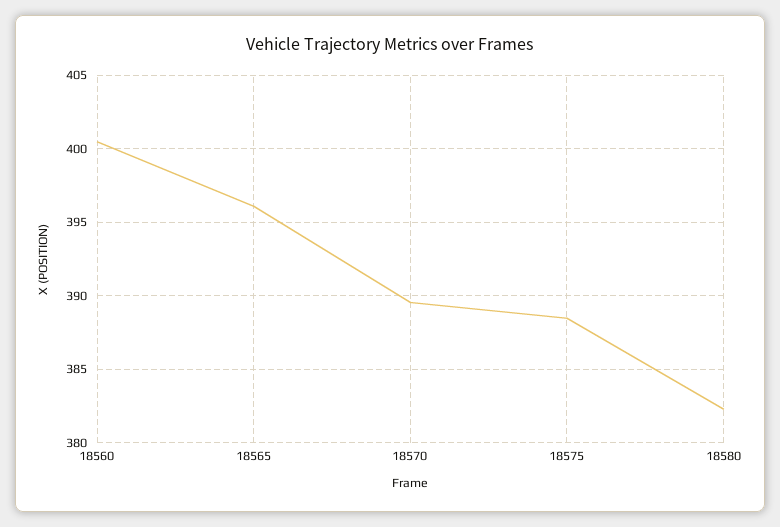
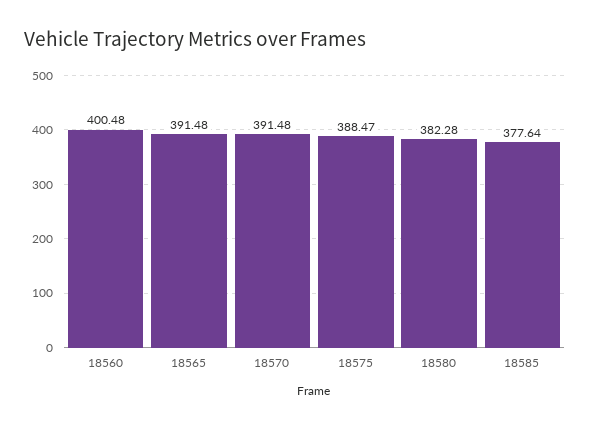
18565: 396 -> 391.48
18570: 389.5 -> 391.48
18585: none -> 377.64

